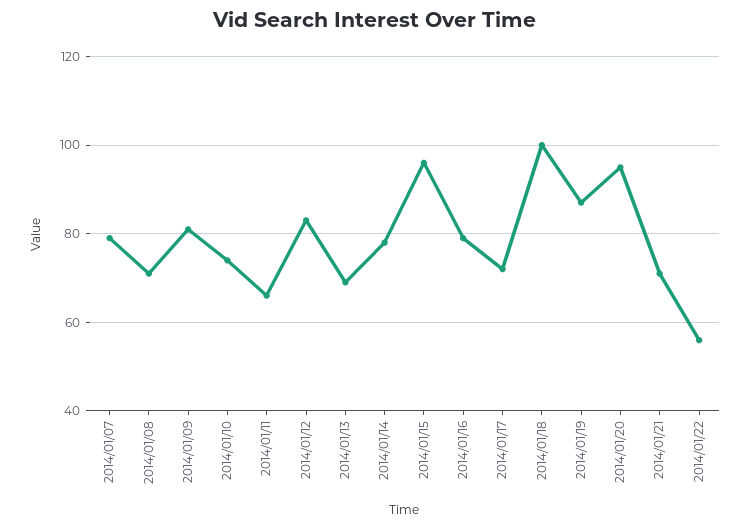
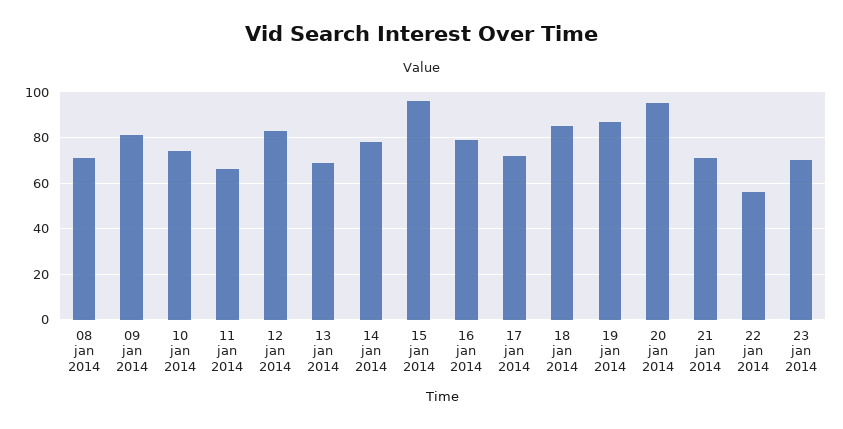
2014/01/07: 80 -> none
2014/01/18: 100 -> 85
23 jan 2014: none -> 70

